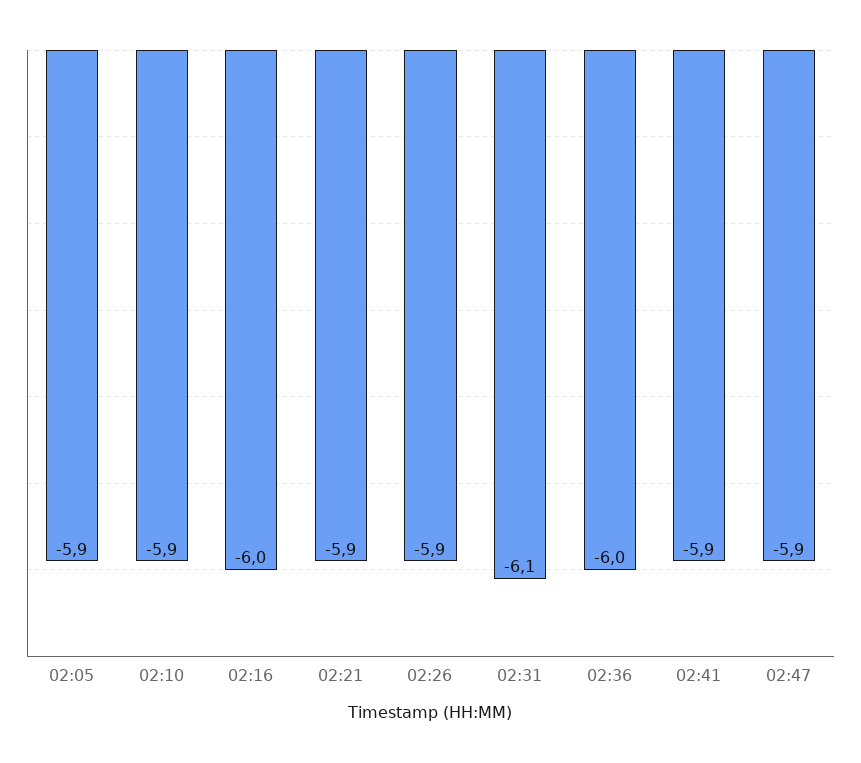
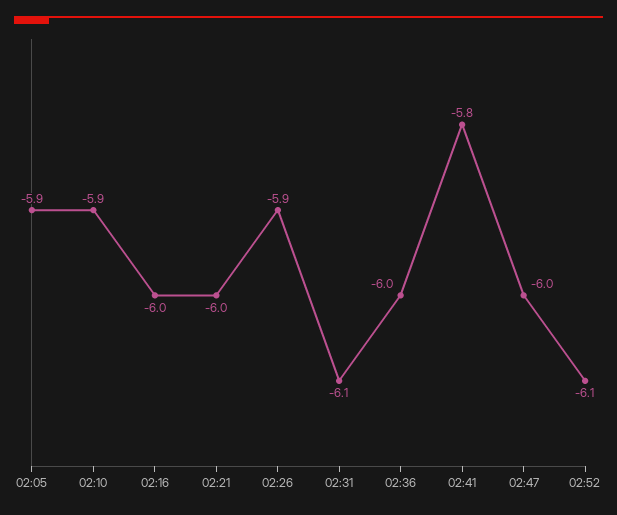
02:21: -5.9 -> -6
02:41: -5.9 -> -5.8
02:47: -5.9 -> -6
02:52: none -> -6.1

